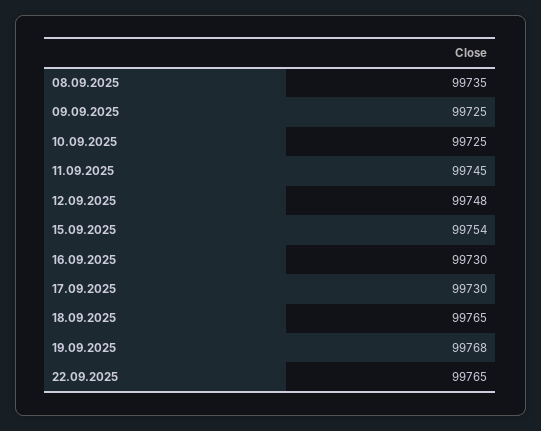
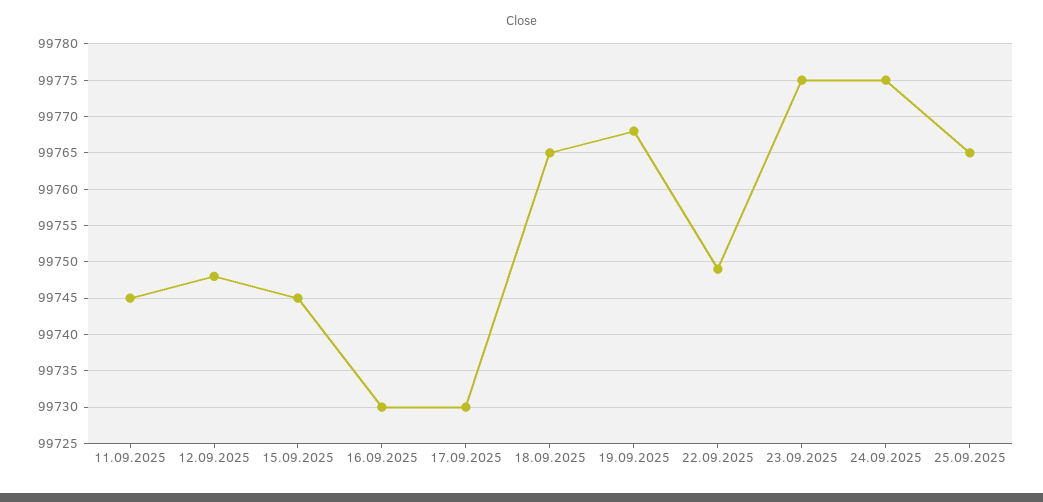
08.09.2025: 99735 -> none
09.09.2025: 99725 -> none
10.09.2025: 99725 -> none
15.09.2025: 99754 -> 99745
22.09.2025: 99765 -> 99749
23.09.2025: none -> 99775
24.09.2025: none -> 99775
25.09.2025: none -> 99765

